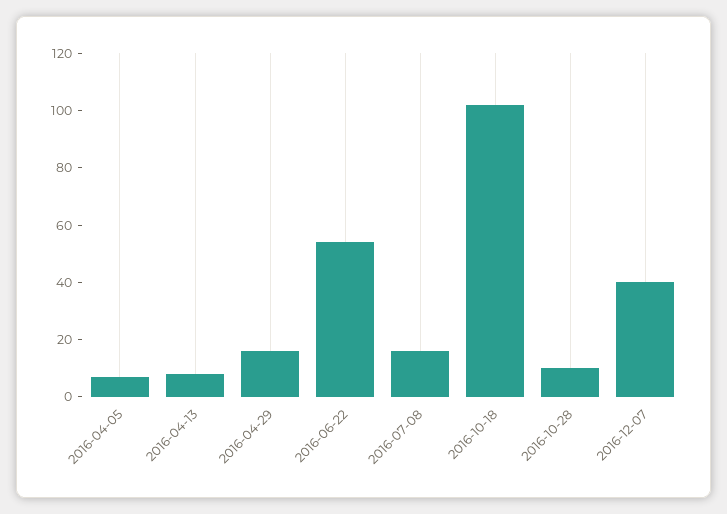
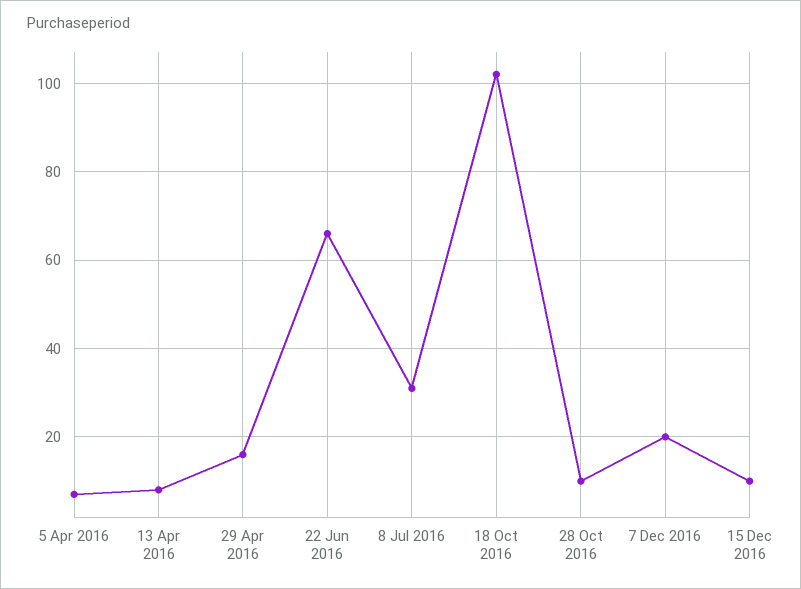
2016-06-22: 55 -> 65
2016-07-08: 15 -> 30
2016-12-07: 40 -> 20
15 Dec 2016: none -> 10

